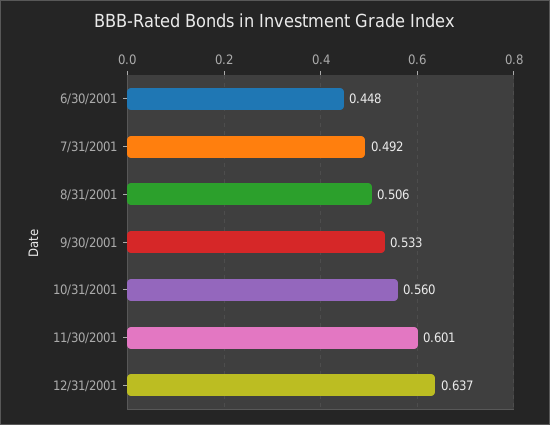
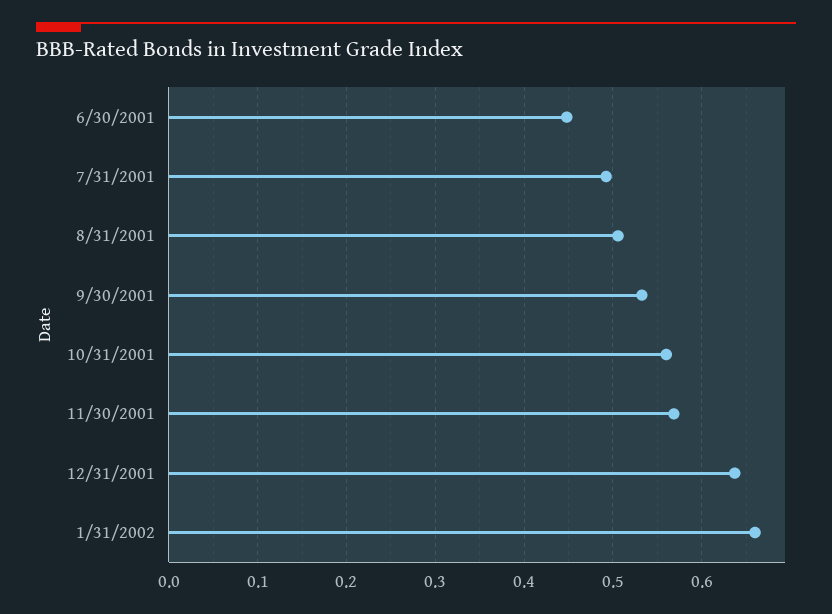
11/30/2001: 0.601 -> 0.57
1/31/2002: none -> 0.66

